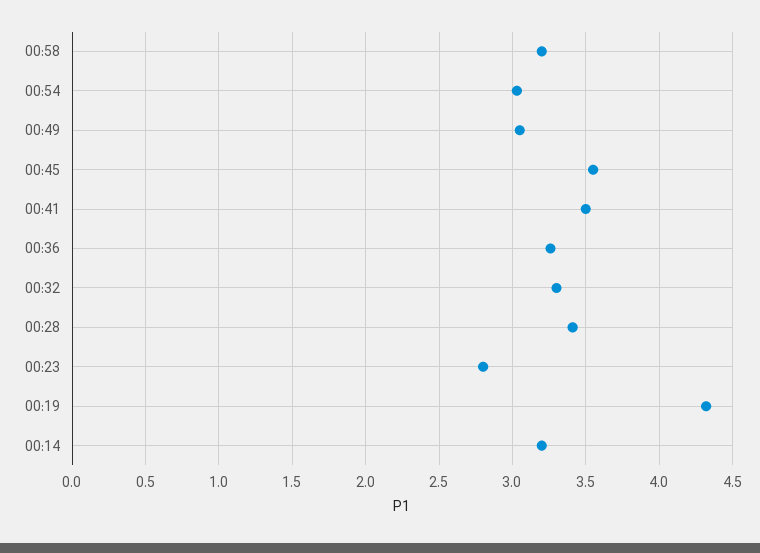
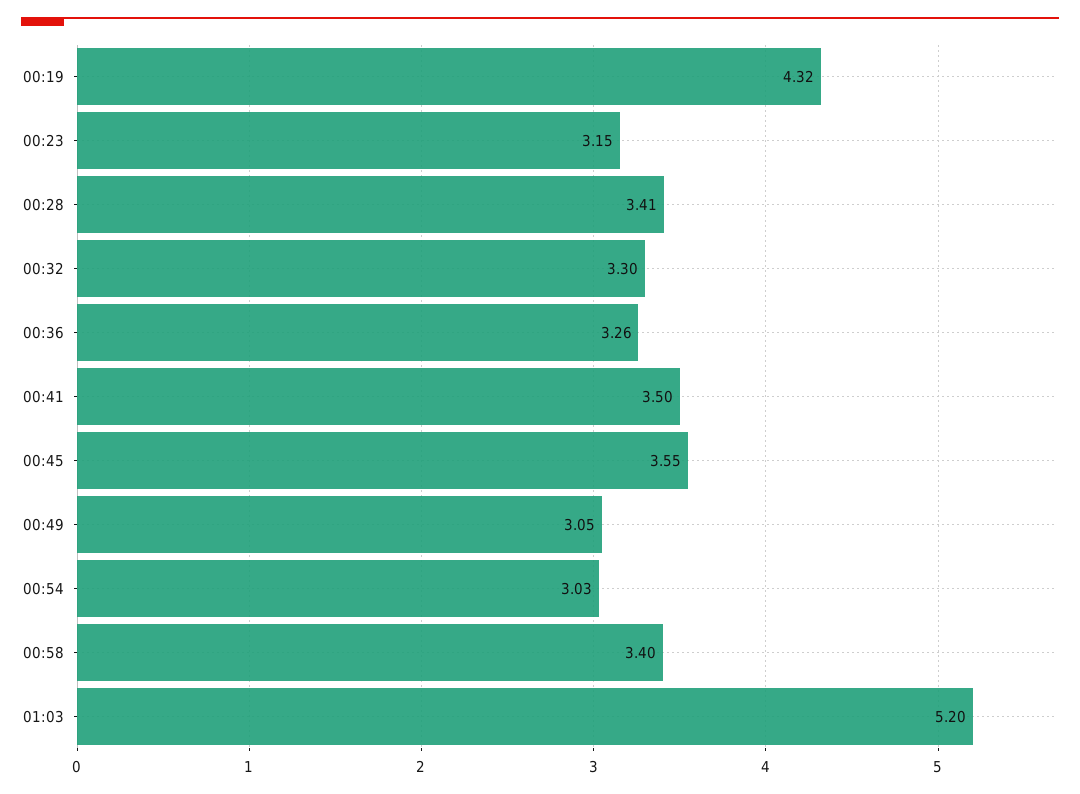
00:58: 3.2 -> 3.4
00:23: 2.8 -> 3.15
00:14: 3.2 -> none
01:03: none -> 5.2

